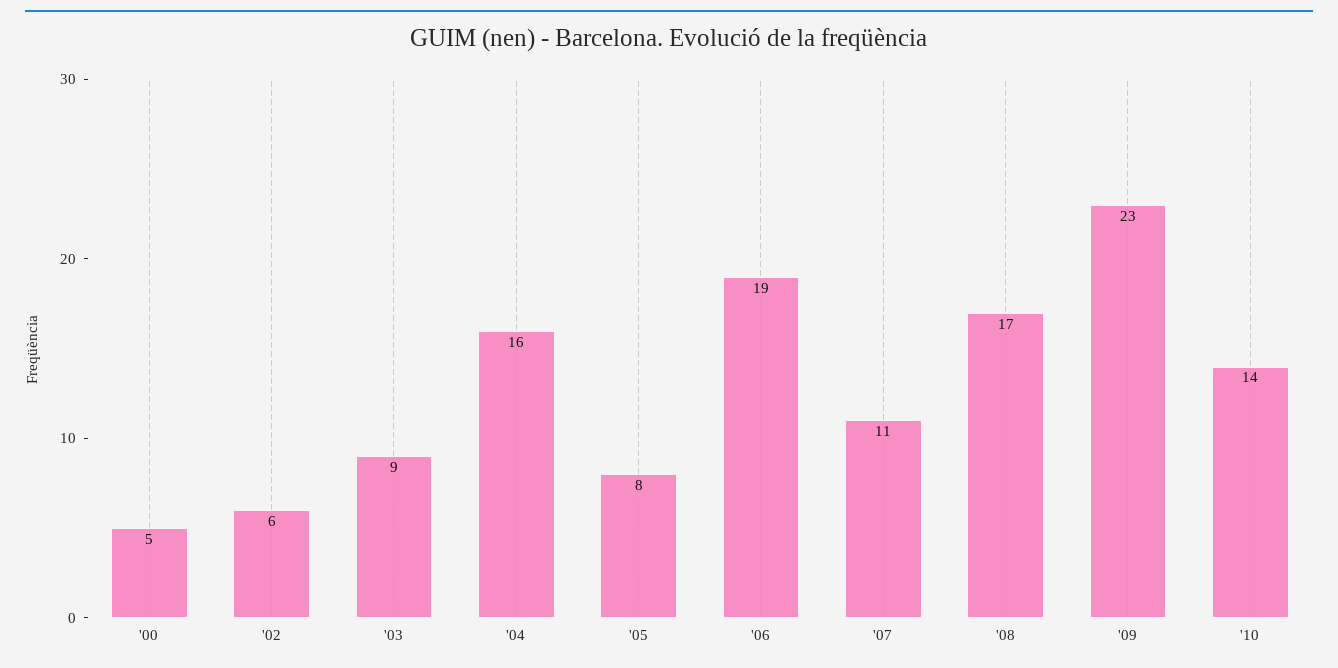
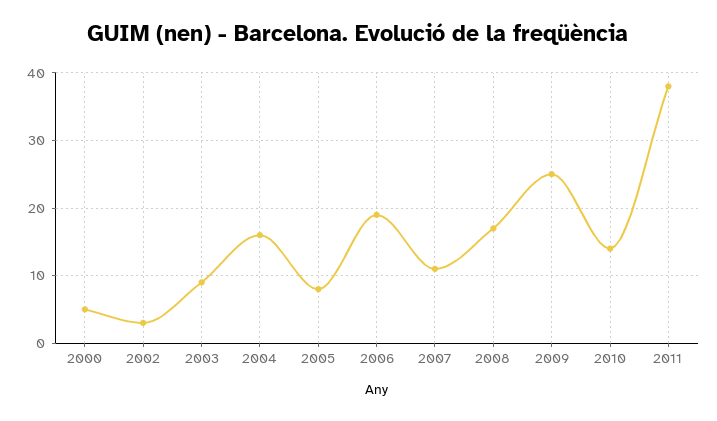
'02: 6 -> 3
'09: 23 -> 25
2011: none -> 38

